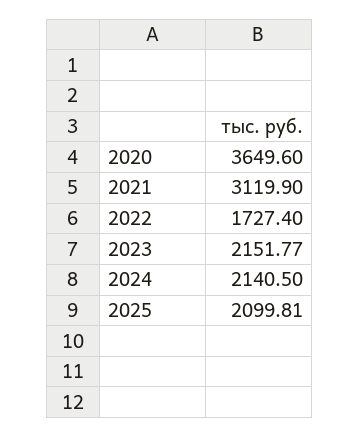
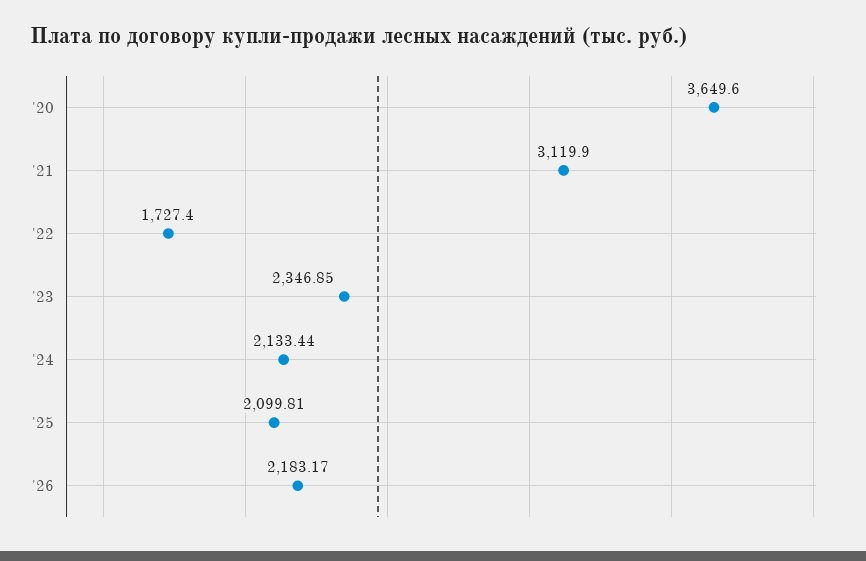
2023: 2151.77 -> 2346.85
2024: 2140.5 -> 2133.44
'26: none -> 2183.17

